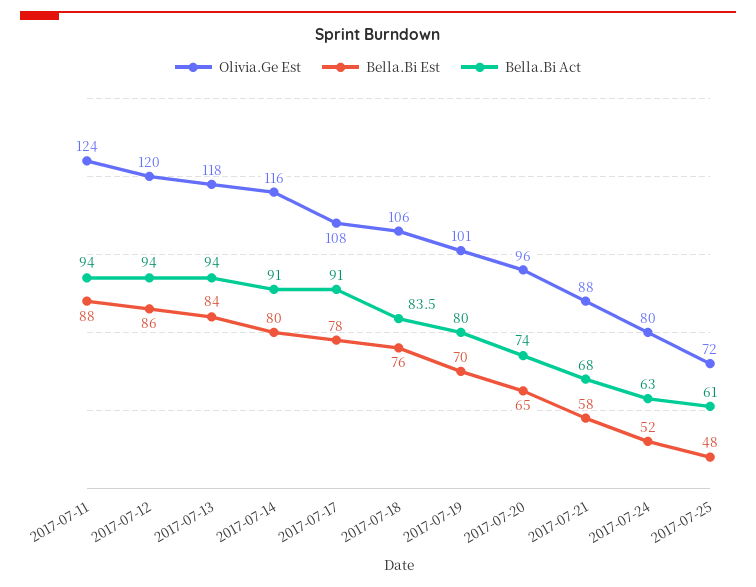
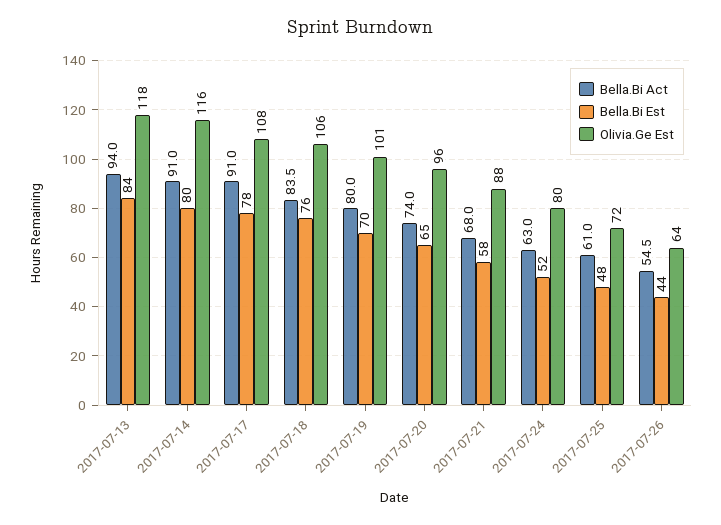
Olivia.Ge Est, 2017-07-11: 124 -> none
Bella.Bi Est, 2017-07-11: 88 -> none
Bella.Bi Act, 2017-07-11: 94 -> none
Olivia.Ge Est, 2017-07-12: 120 -> none
Bella.Bi Est, 2017-07-12: 86 -> none
Bella.Bi Act, 2017-07-12: 94 -> none
Bella.Bi Act, 2017-07-26: none -> 54.5
Bella.Bi Est, 2017-07-26: none -> 44
Olivia.Ge Est, 2017-07-26: none -> 64

